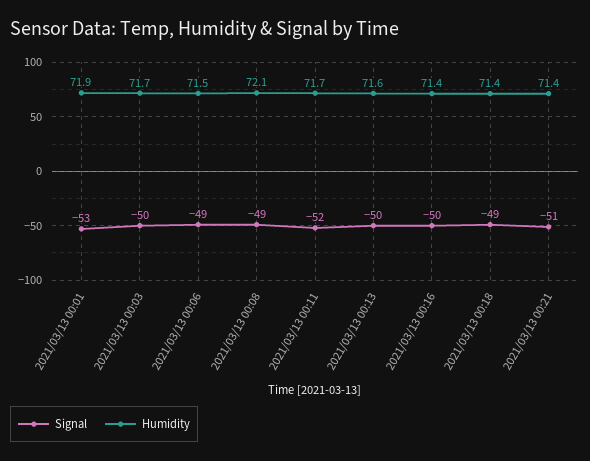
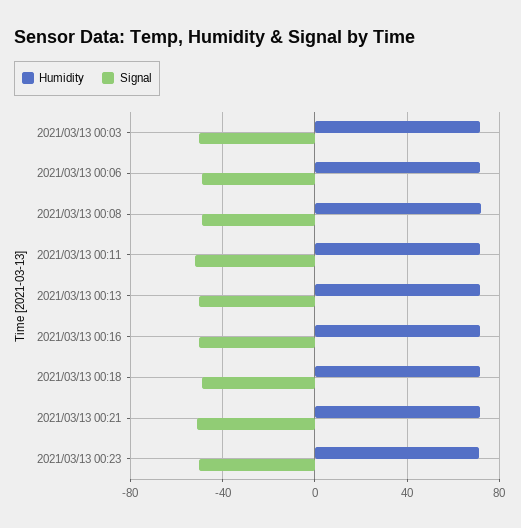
Signal, 2021/03/13 00:01: -53 -> none
Humidity, 2021/03/13 00:01: 71.9 -> none
Humidity, 2021/03/13 00:23: none -> 70
Signal, 2021/03/13 00:23: none -> -50

